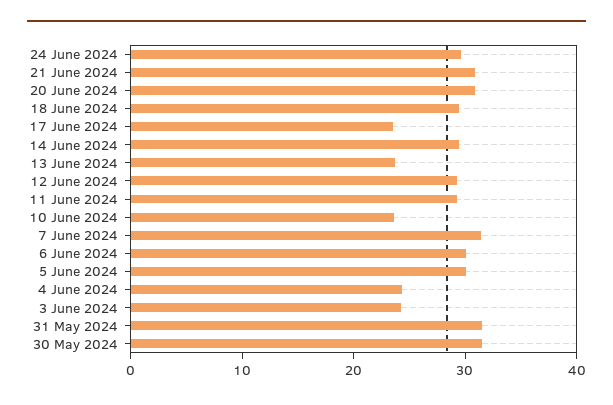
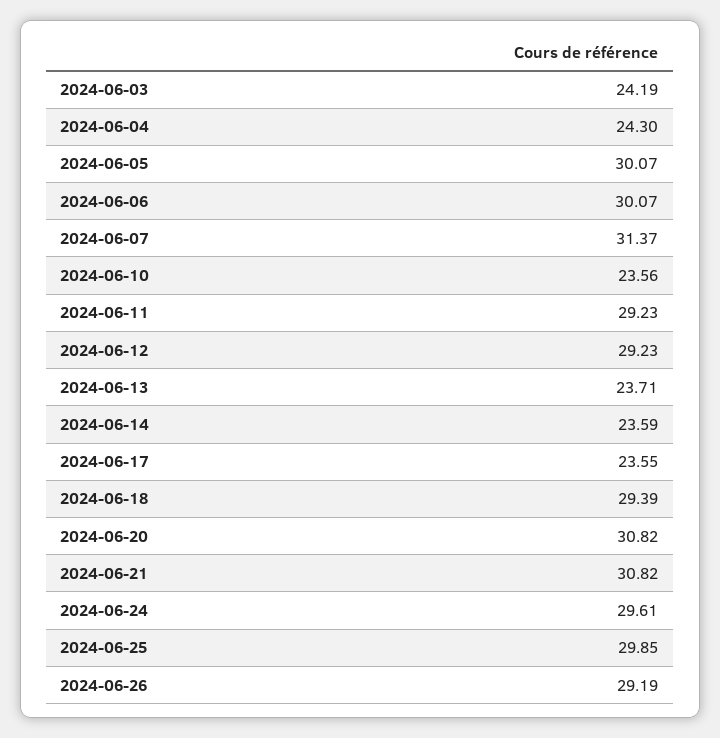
14 June 2024: 30 -> 23.59
31 May 2024: 32 -> none
30 May 2024: 32 -> none
2024-06-25: none -> 29.85
2024-06-26: none -> 29.19

